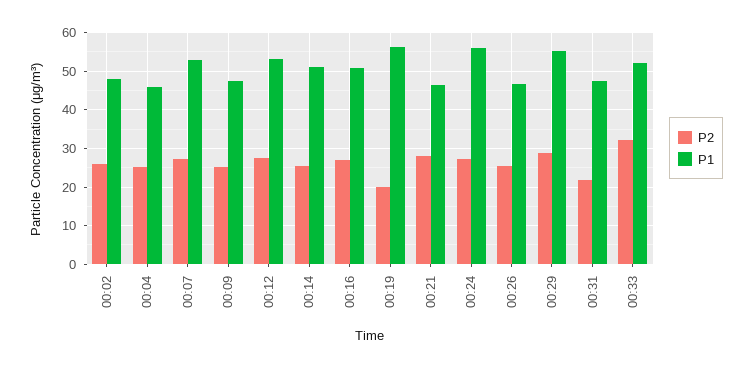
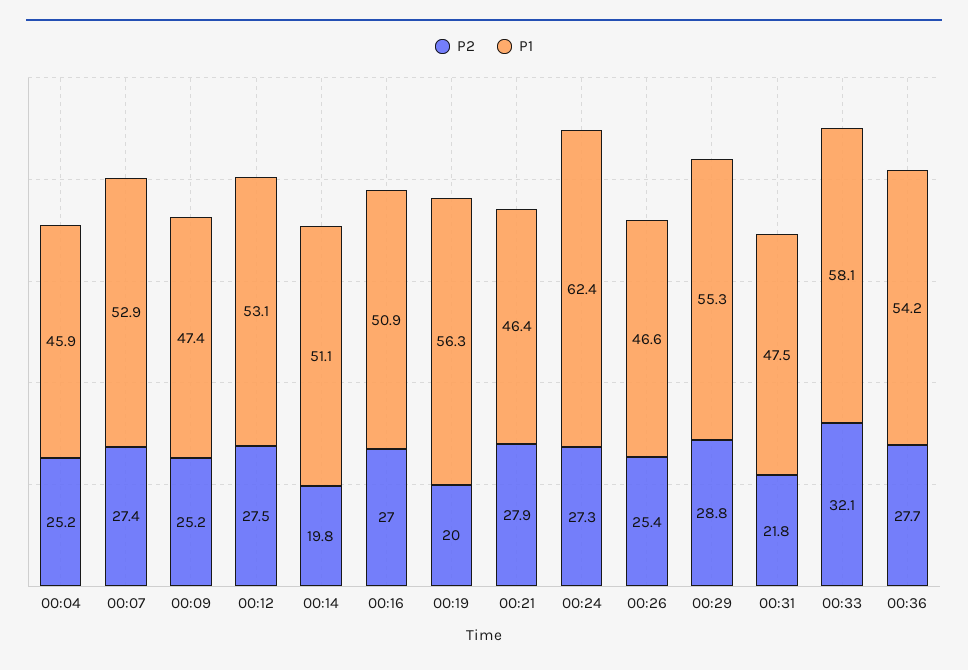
P2, 00:02: 26 -> none
P1, 00:02: 48 -> none
P2, 00:14: 26 -> 19.8
P1, 00:24: 56 -> 62.4
P1, 00:33: 52 -> 58.1
P2, 00:36: none -> 27.7
P1, 00:36: none -> 54.2

